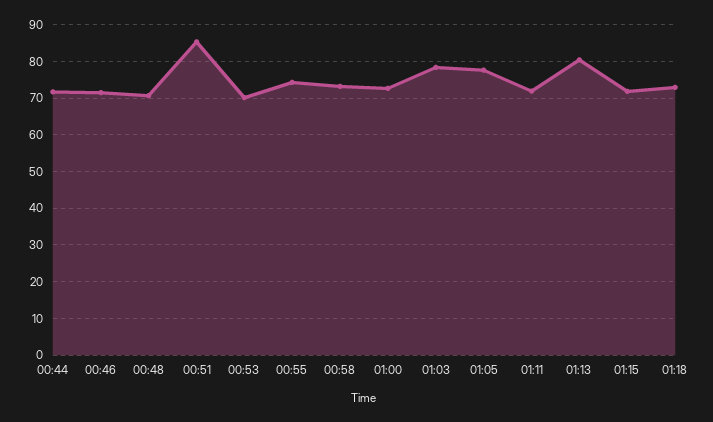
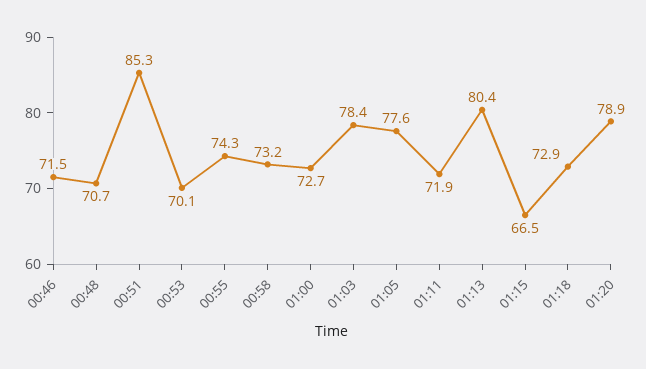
00:44: 72 -> none
01:15: 72 -> 66.5
01:20: none -> 78.9

